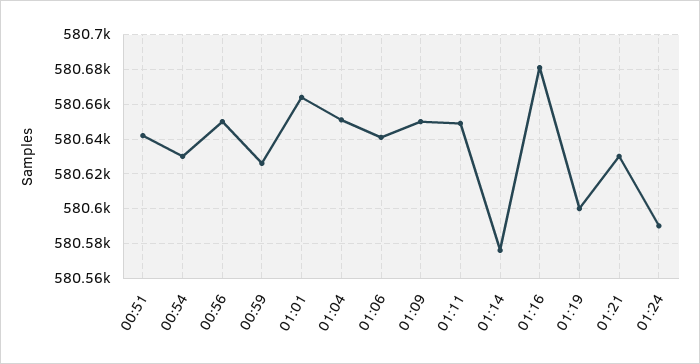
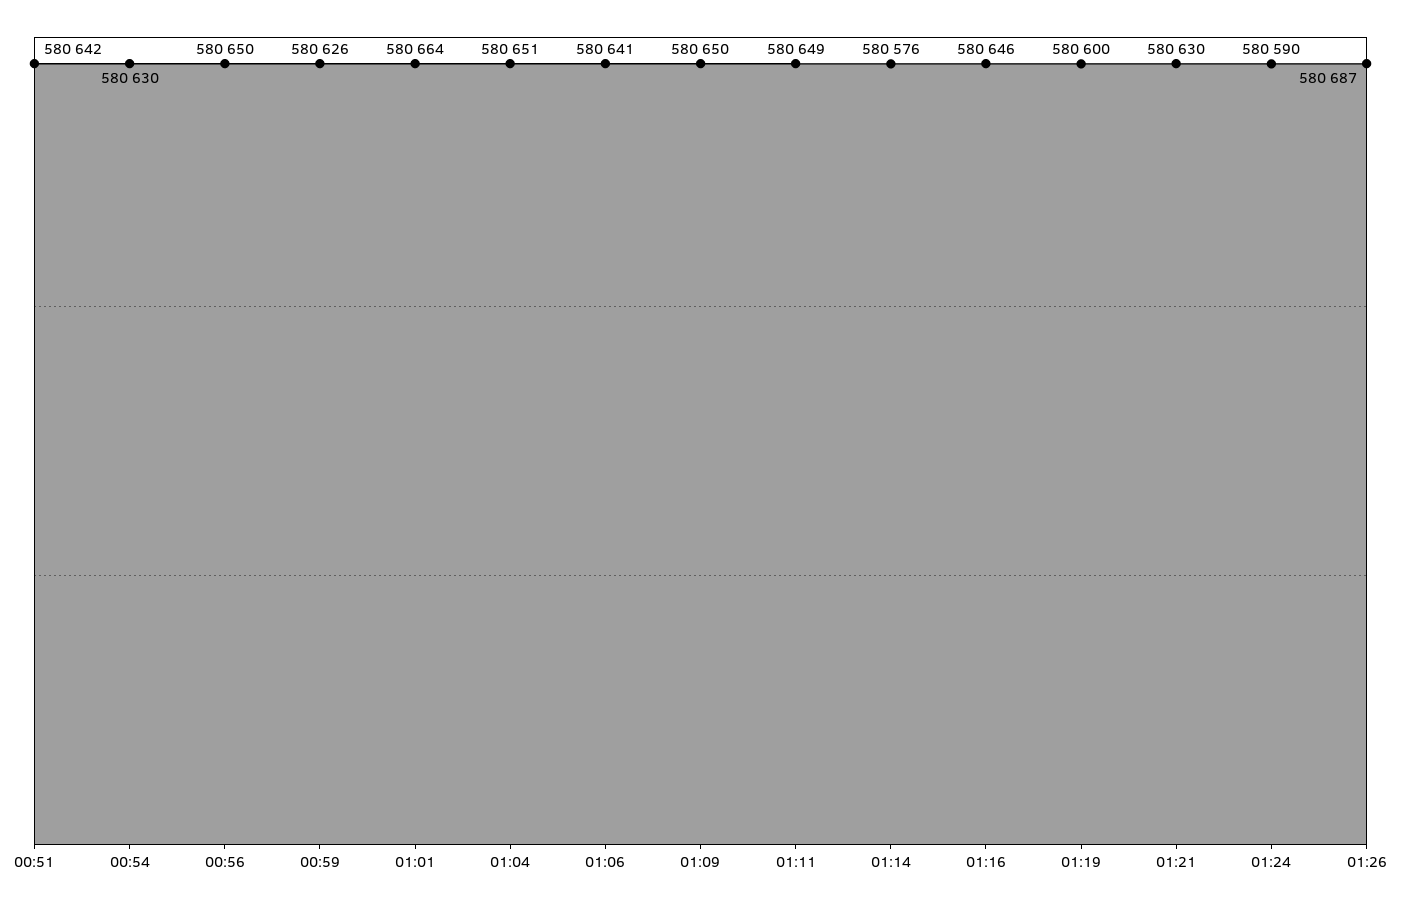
01:16: 580680 -> 580646
01:26: none -> 580687

